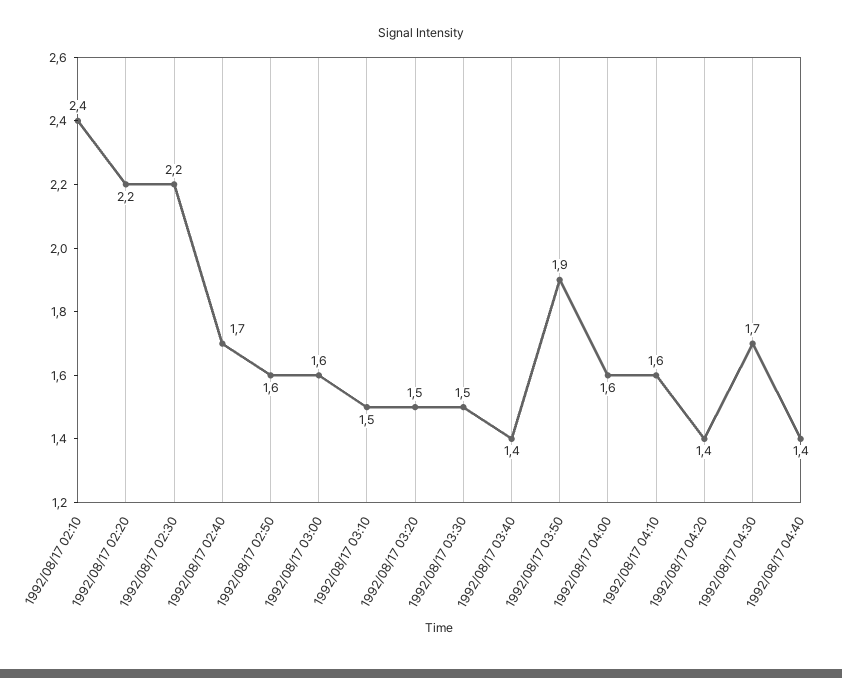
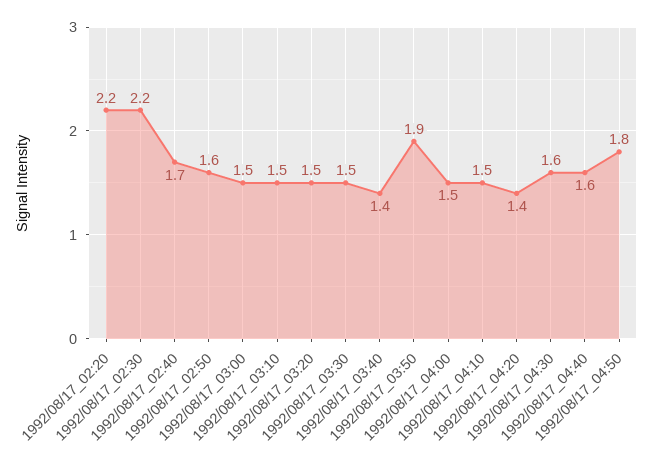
1992/08/17 02:10: 2.4 -> none
1992/08/17 03:00: 1.6 -> 1.5
1992/08/17 04:00: 1.6 -> 1.5
1992/08/17 04:10: 1.6 -> 1.5
1992/08/17 04:30: 1.7 -> 1.6
1992/08/17 04:40: 1.4 -> 1.6
1992/08/17_04:50: none -> 1.8

